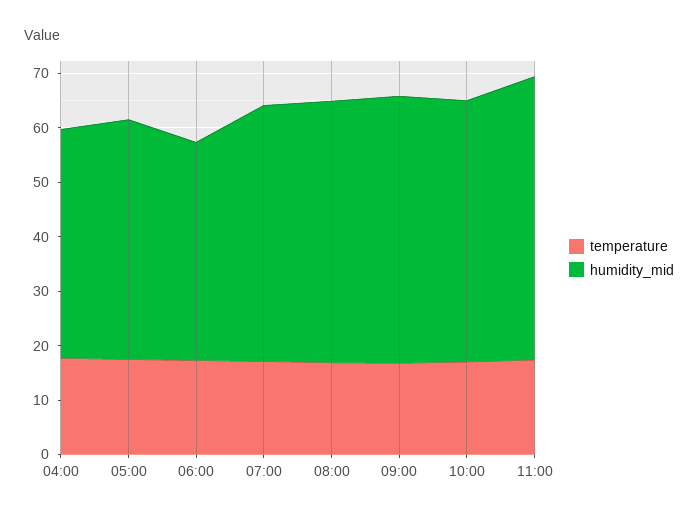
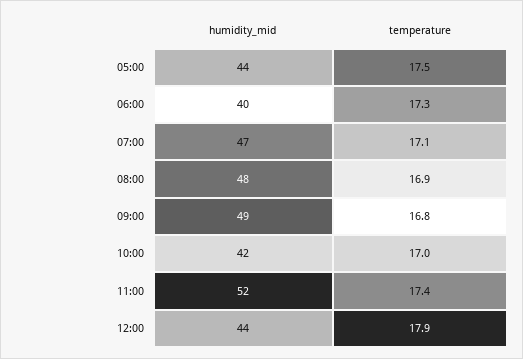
temperature, 04:00: 18 -> none
humidity_mid, 04:00: 42 -> none
humidity_mid, 10:00: 48 -> 42
humidity_mid, 12:00: none -> 44
temperature, 12:00: none -> 17.9

